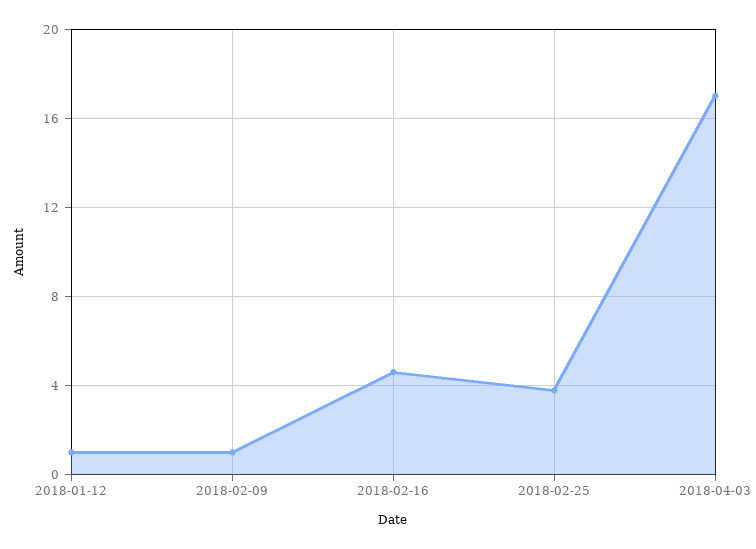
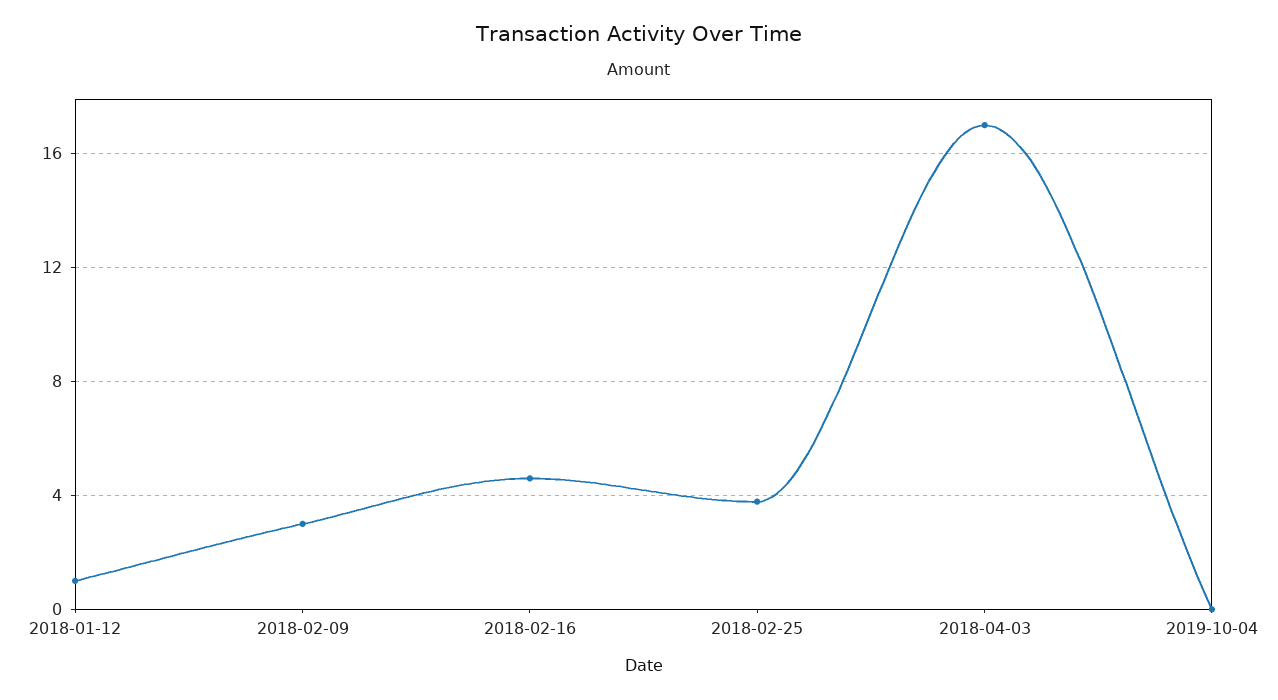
2018-02-09: 1 -> 3
2019-10-04: none -> 0

